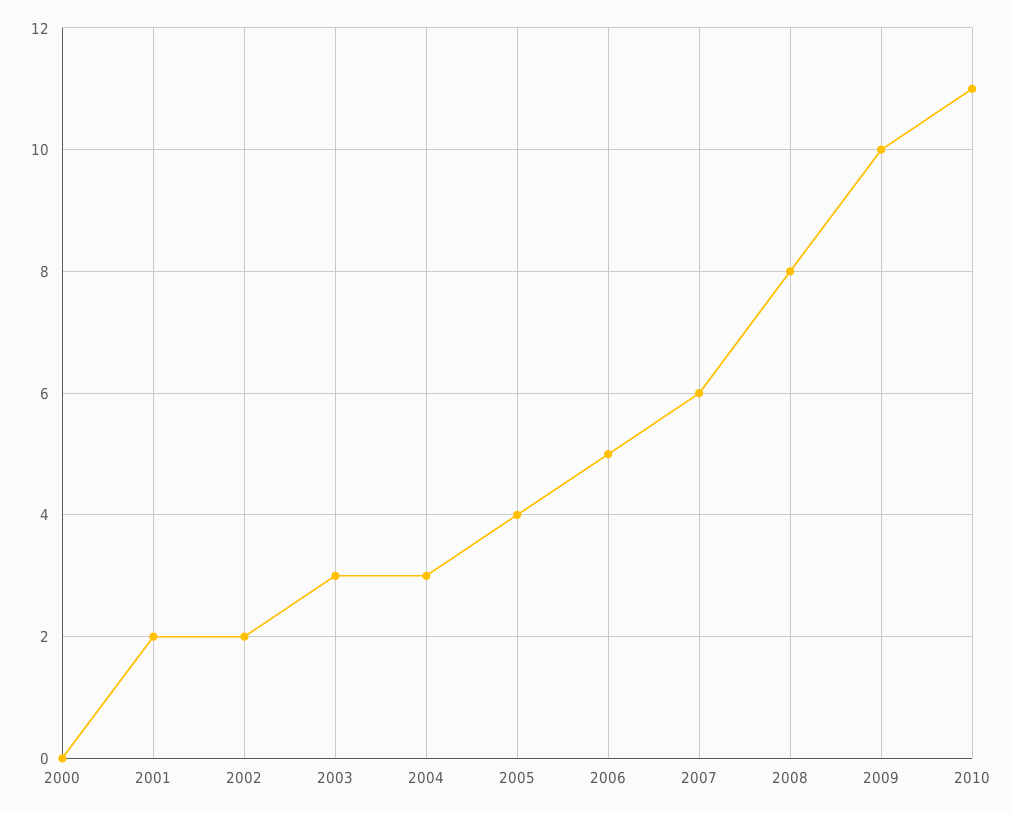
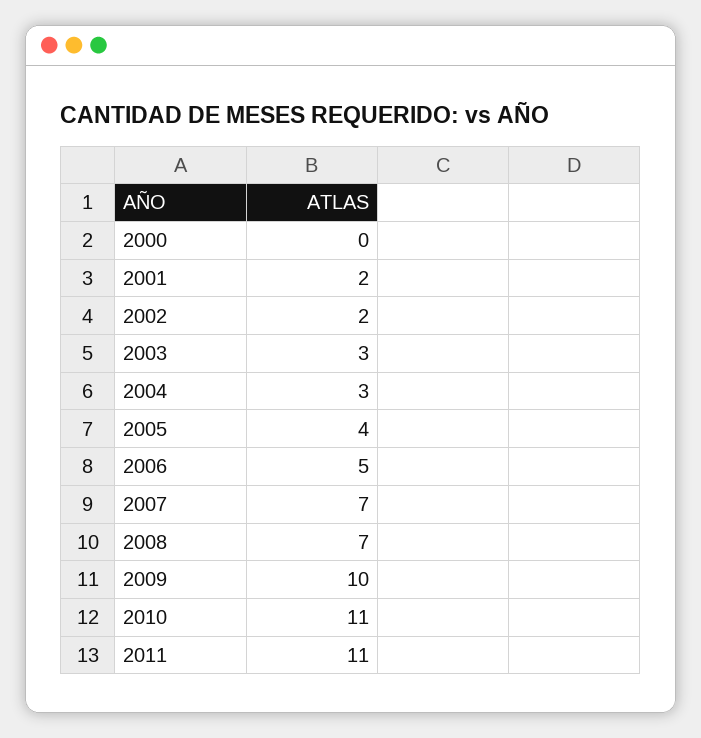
2007: 6 -> 7
2008: 8 -> 7
2011: none -> 11

